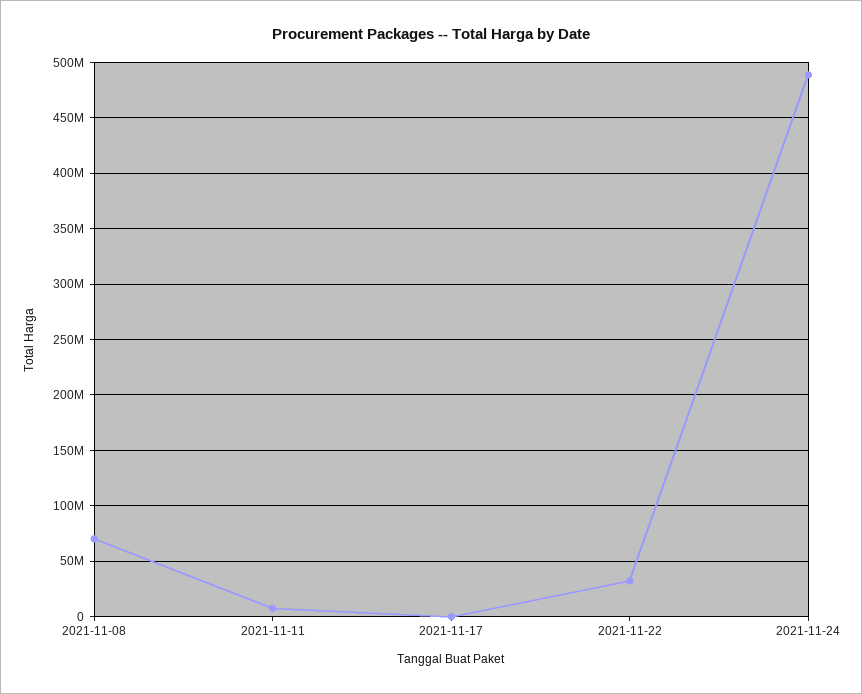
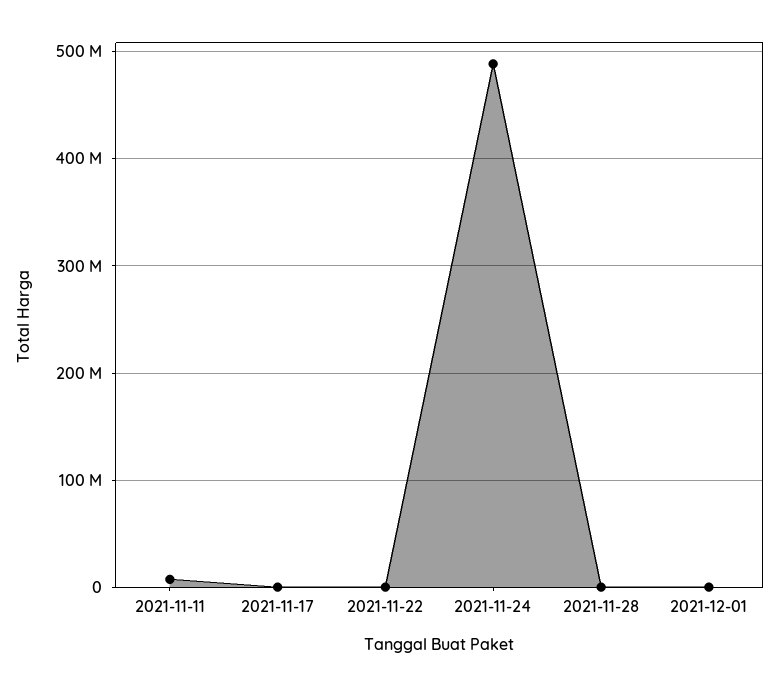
2021-11-08: 70000000 -> none
2021-11-22: 30000000 -> 0
2021-11-28: none -> 0
2021-12-01: none -> 0

